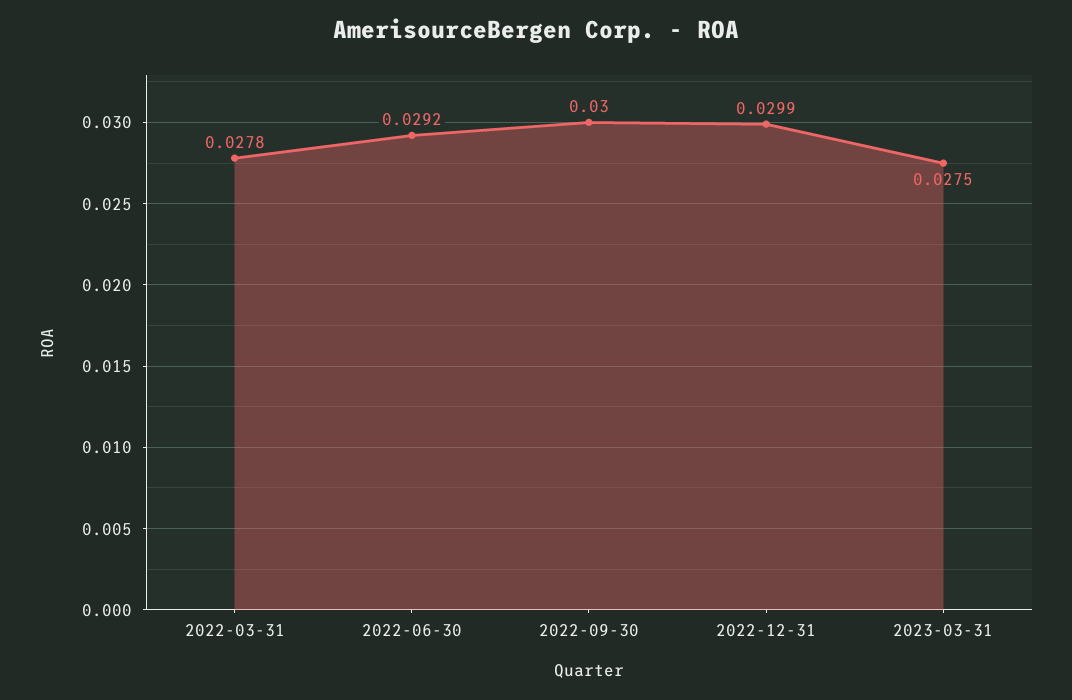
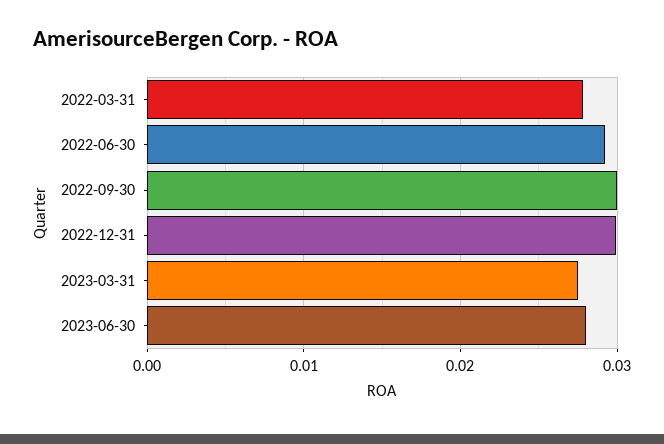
2023-06-30: none -> 0.028

